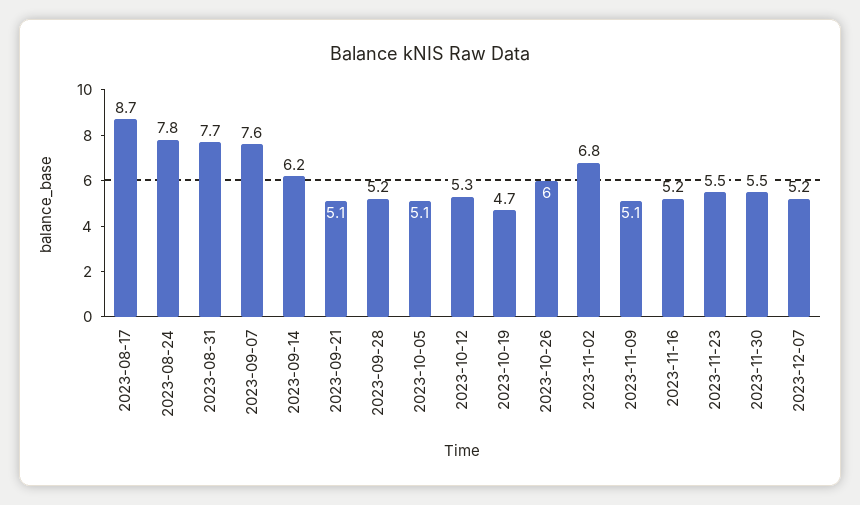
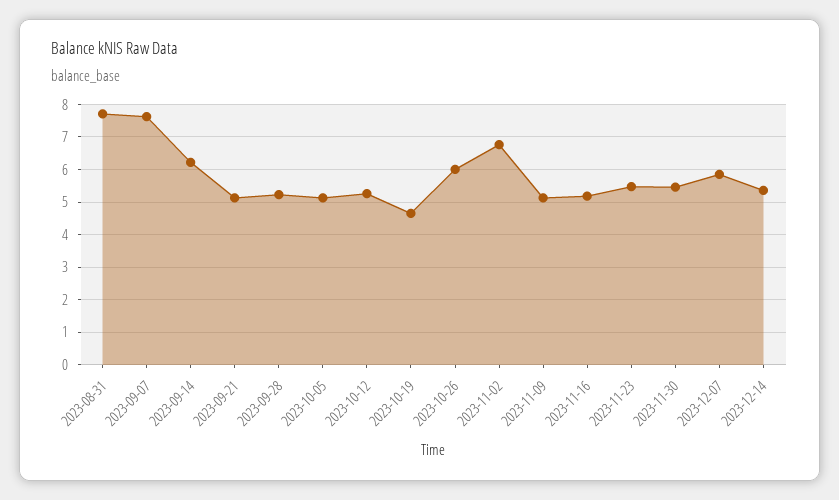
2023-08-17: 8.7 -> none
2023-08-24: 7.8 -> none
2023-12-07: 5.2 -> 5.8
2023-12-14: none -> 5.4

